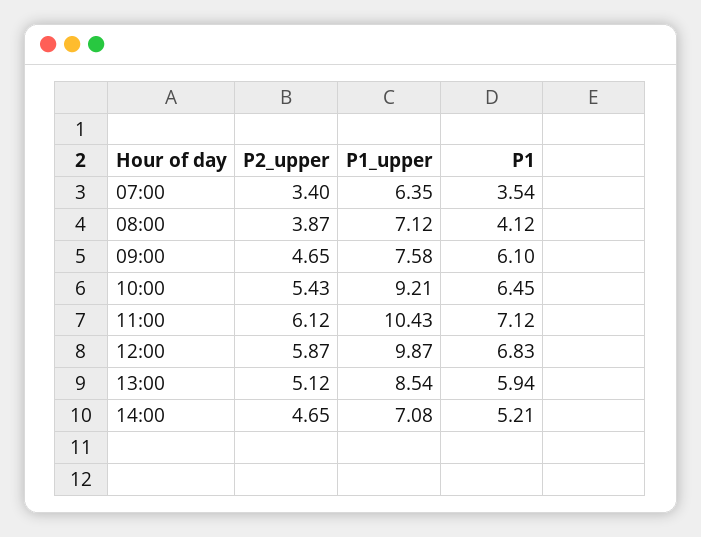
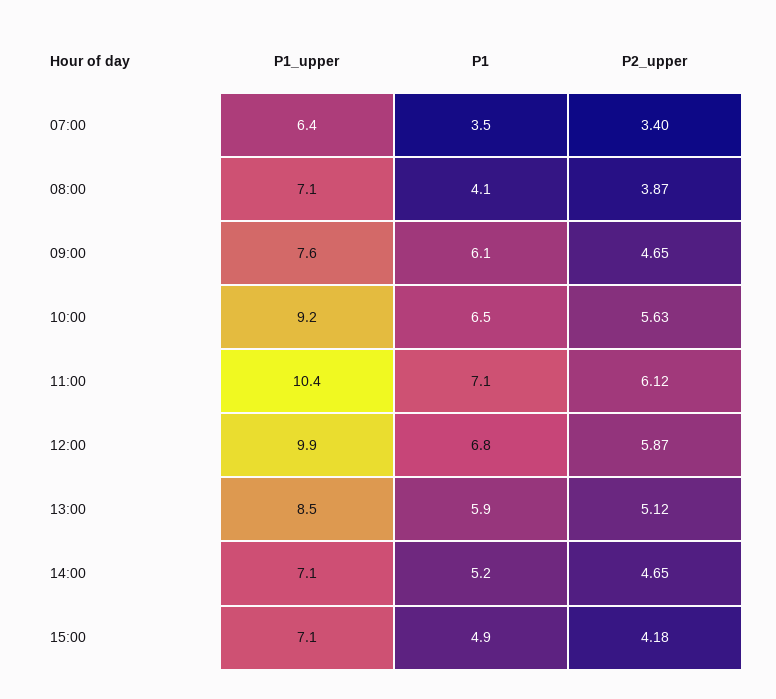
P2_upper, 10:00: 5.43 -> 5.63
P1_upper, 15:00: none -> 7.1
P1, 15:00: none -> 4.9
P2_upper, 15:00: none -> 4.18

